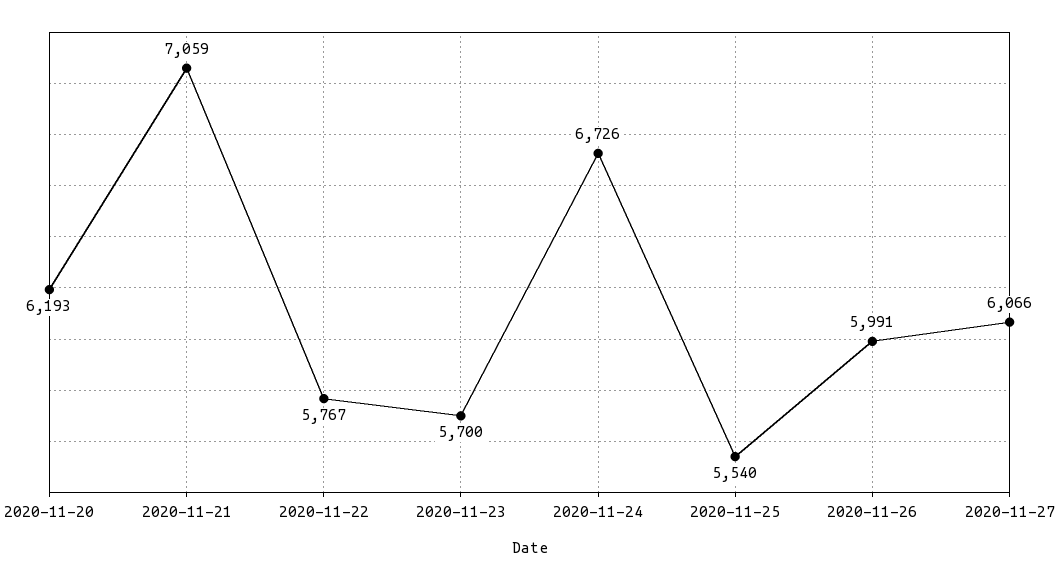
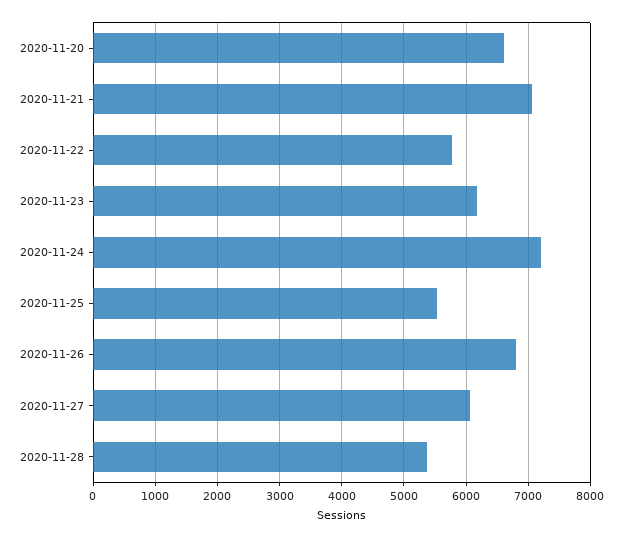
2020-11-20: 6193 -> 6600
2020-11-23: 5700 -> 6200
2020-11-24: 6726 -> 7200
2020-11-26: 5991 -> 6800
2020-11-28: none -> 5400

